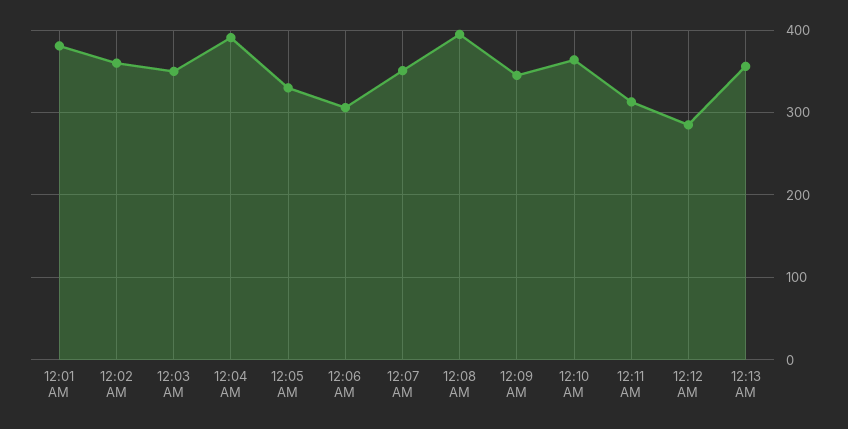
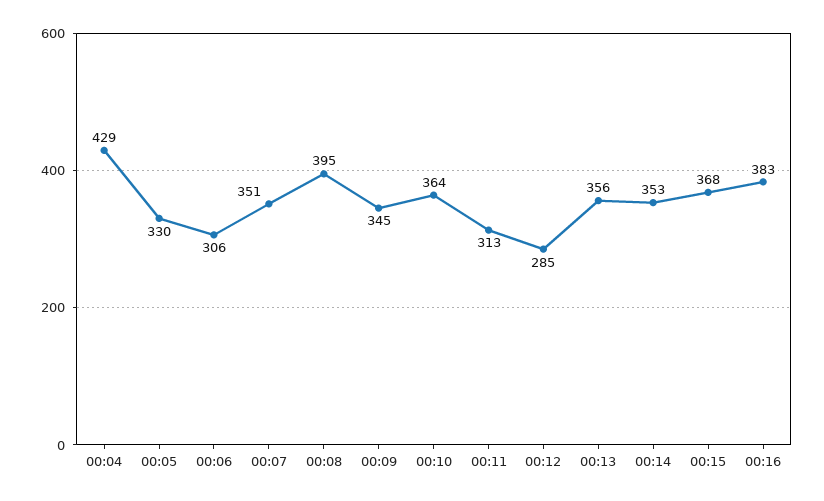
12:01 AM: 380 -> none
12:02 AM: 360 -> none
12:03 AM: 350 -> none
12:04 AM: 390 -> 429
00:14: none -> 353
00:15: none -> 368
00:16: none -> 383

